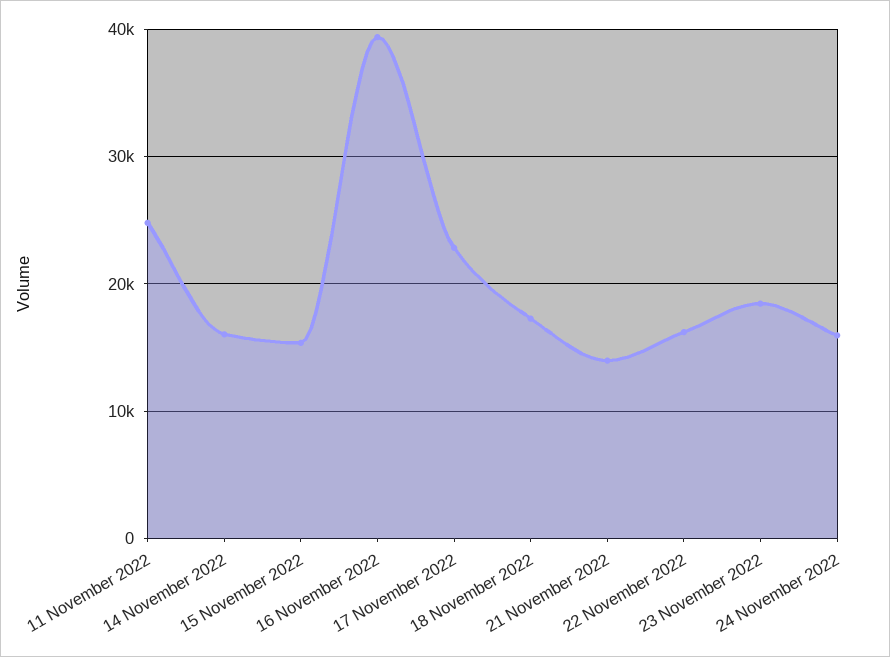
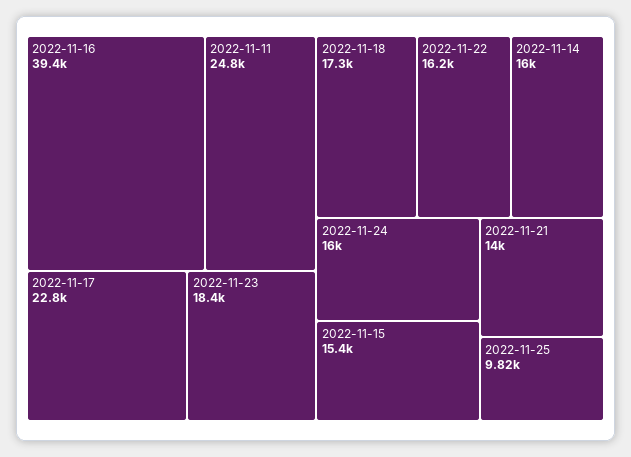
2022-11-25: none -> 9820

